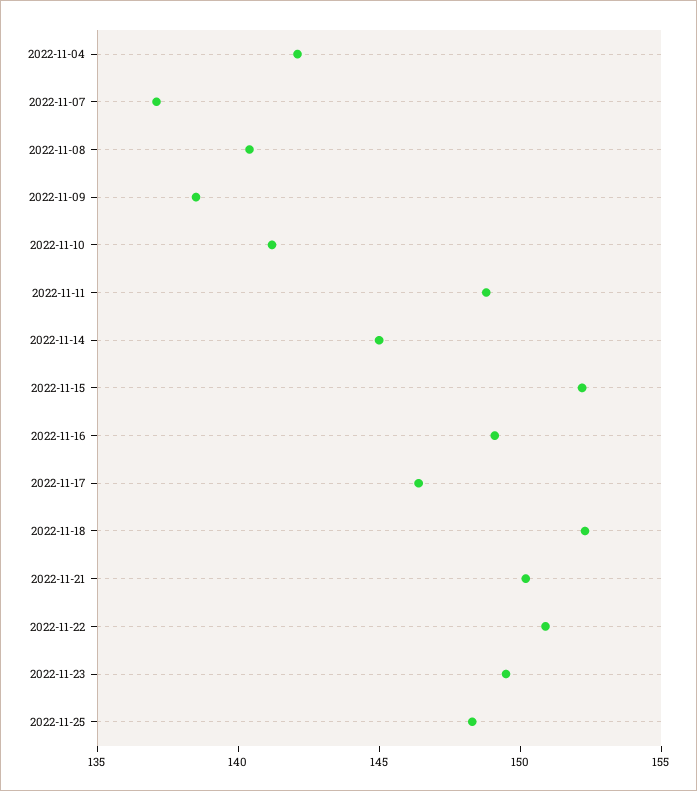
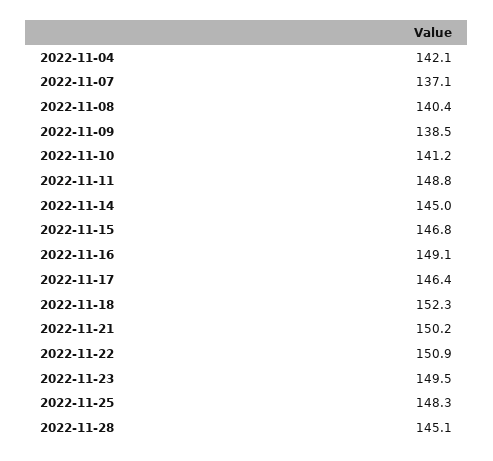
2022-11-15: 152 -> 146.8
2022-11-28: none -> 145.1

